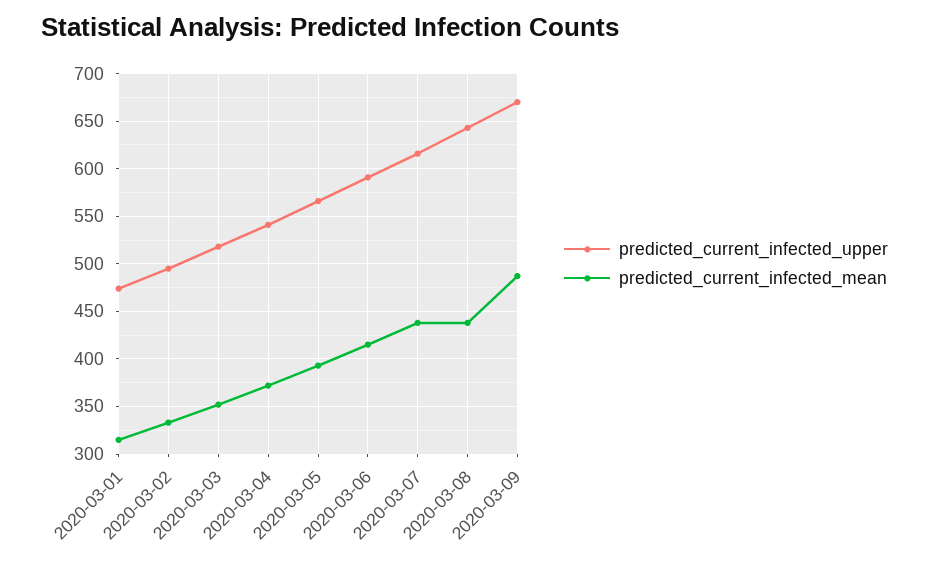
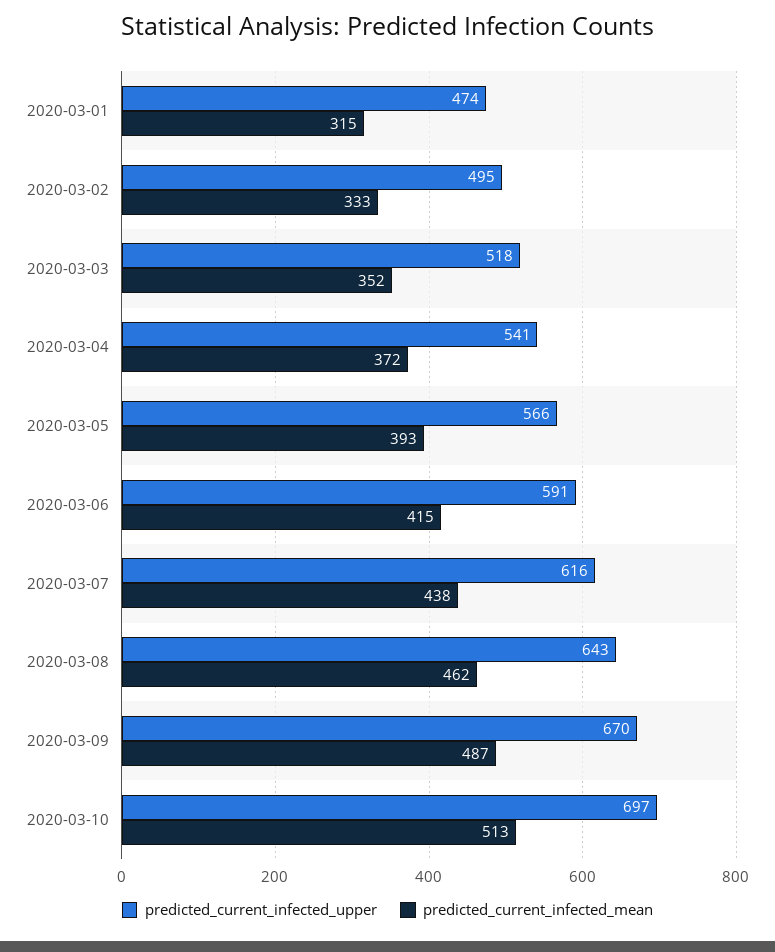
predicted_current_infected_mean, 2020-03-08: 440 -> 462
predicted_current_infected_upper, 2020-03-10: none -> 697
predicted_current_infected_mean, 2020-03-10: none -> 513

